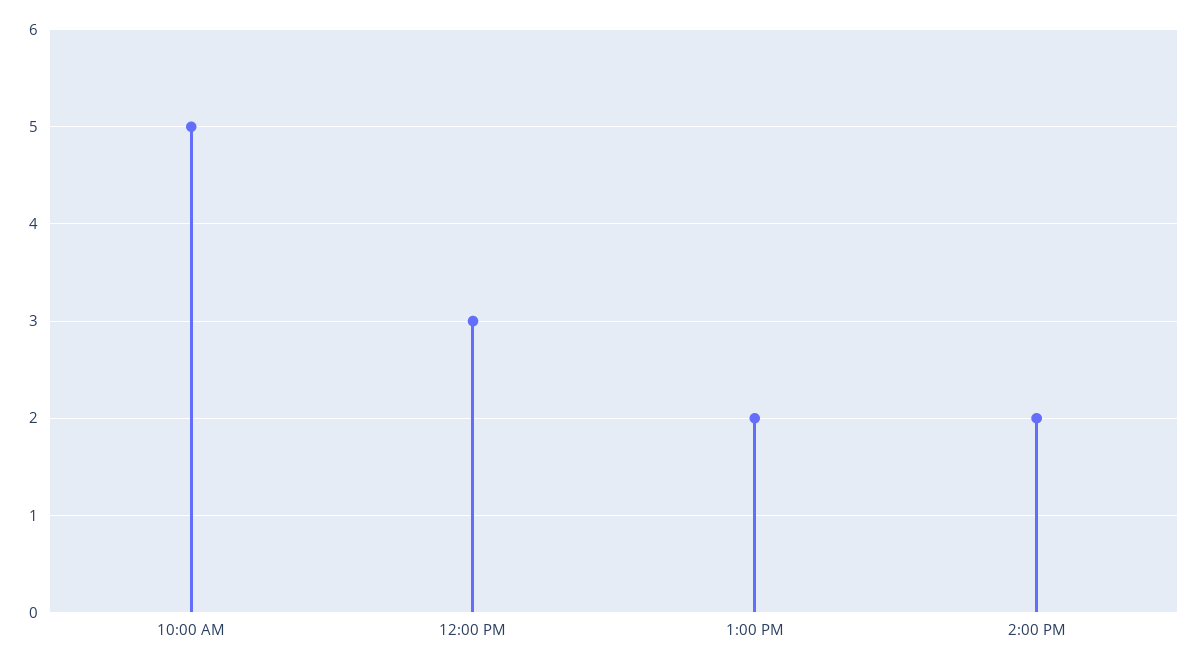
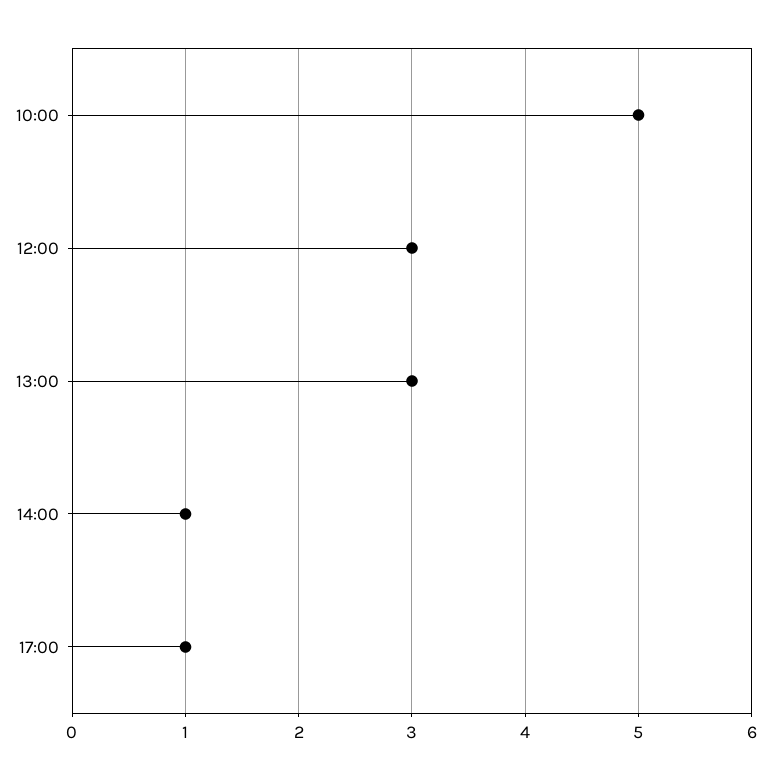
1:00 PM: 2 -> 3
2:00 PM: 2 -> 1
17:00: none -> 1

